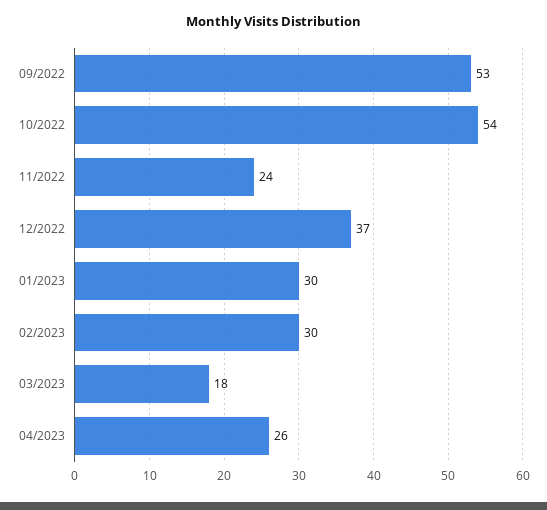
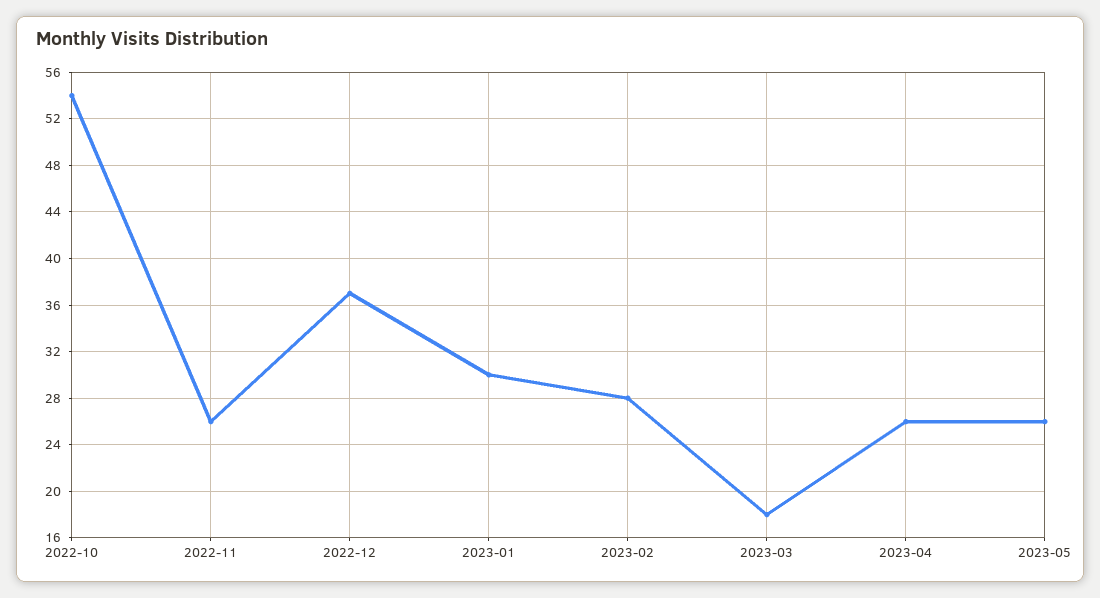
09/2022: 53 -> none
11/2022: 24 -> 26
02/2023: 30 -> 28
2023-05: none -> 26

